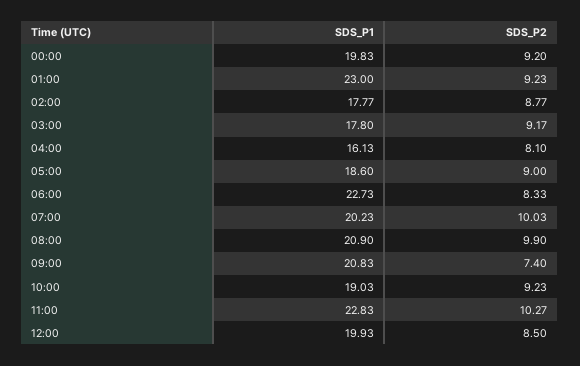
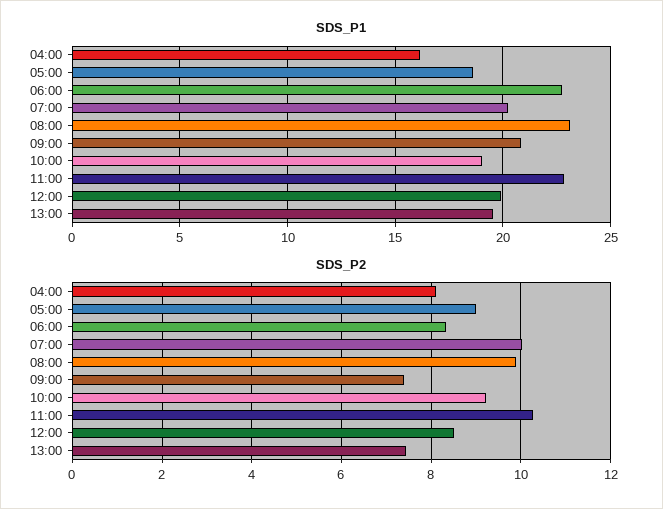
SDS_P1, 00:00: 19.83 -> none
SDS_P2, 00:00: 9.2 -> none
SDS_P1, 01:00: 23 -> none
SDS_P2, 01:00: 9.23 -> none
SDS_P1, 02:00: 17.77 -> none
SDS_P2, 02:00: 8.77 -> none
SDS_P1, 03:00: 17.8 -> none
SDS_P2, 03:00: 9.17 -> none
SDS_P1, 08:00: 20.9 -> 23
SDS_P1, 13:00: none -> 19.5
SDS_P2, 13:00: none -> 7.4

